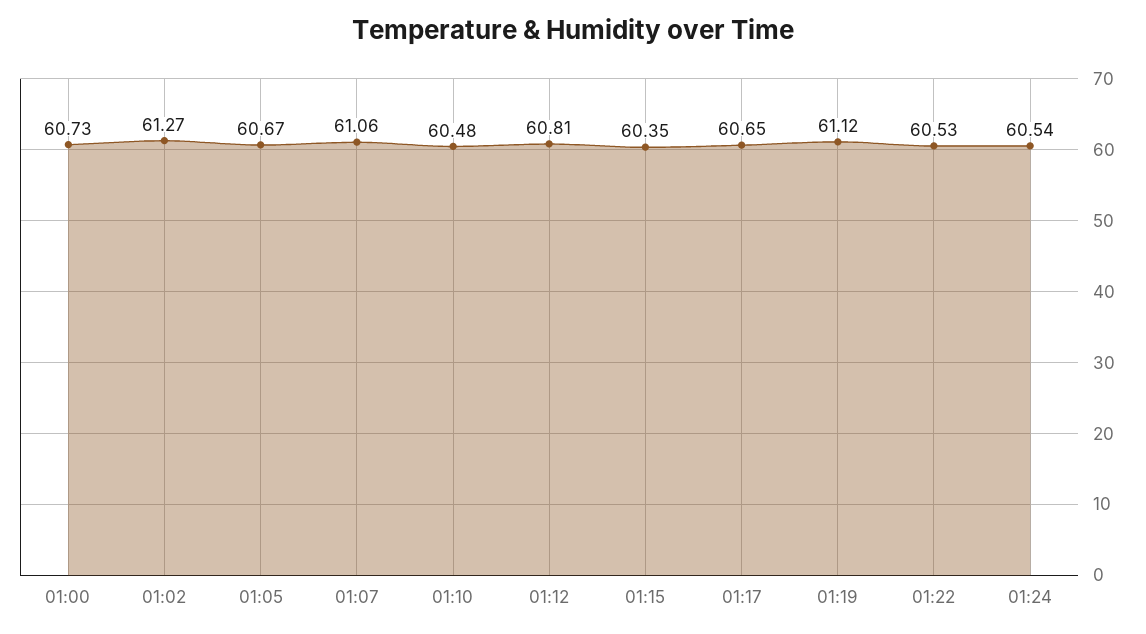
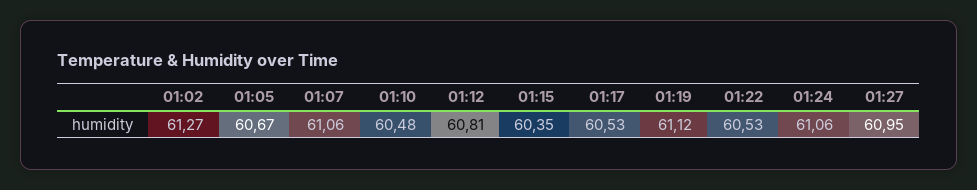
01:00: 60.73 -> none
01:17: 60.65 -> 60.53
01:24: 60.54 -> 61.06
01:27: none -> 60.95

